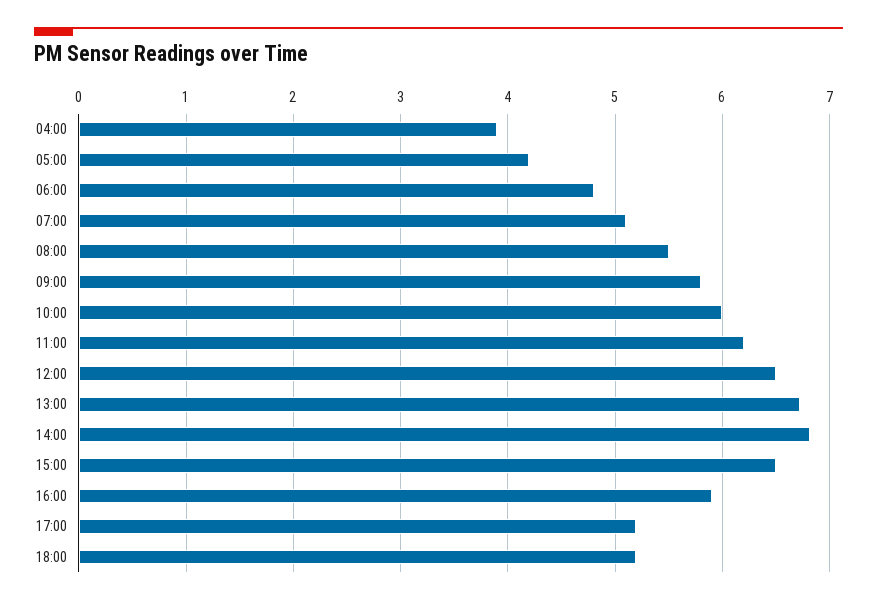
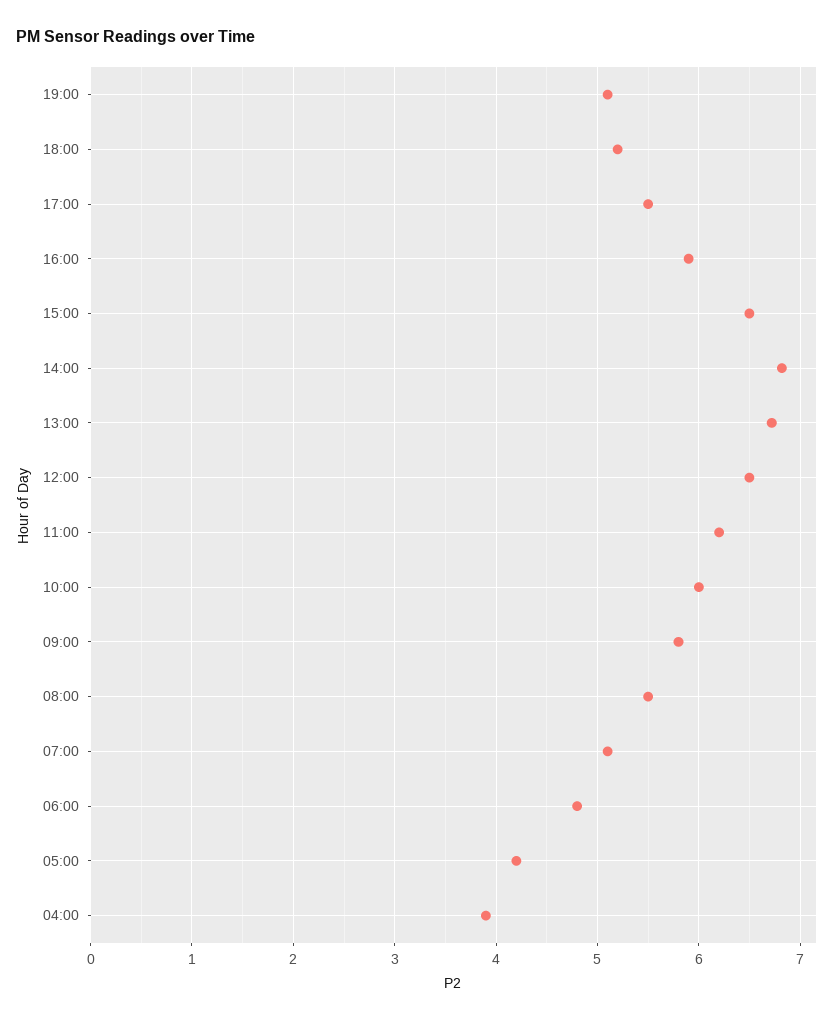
17:00: 5.2 -> 5.5
19:00: none -> 5.1

